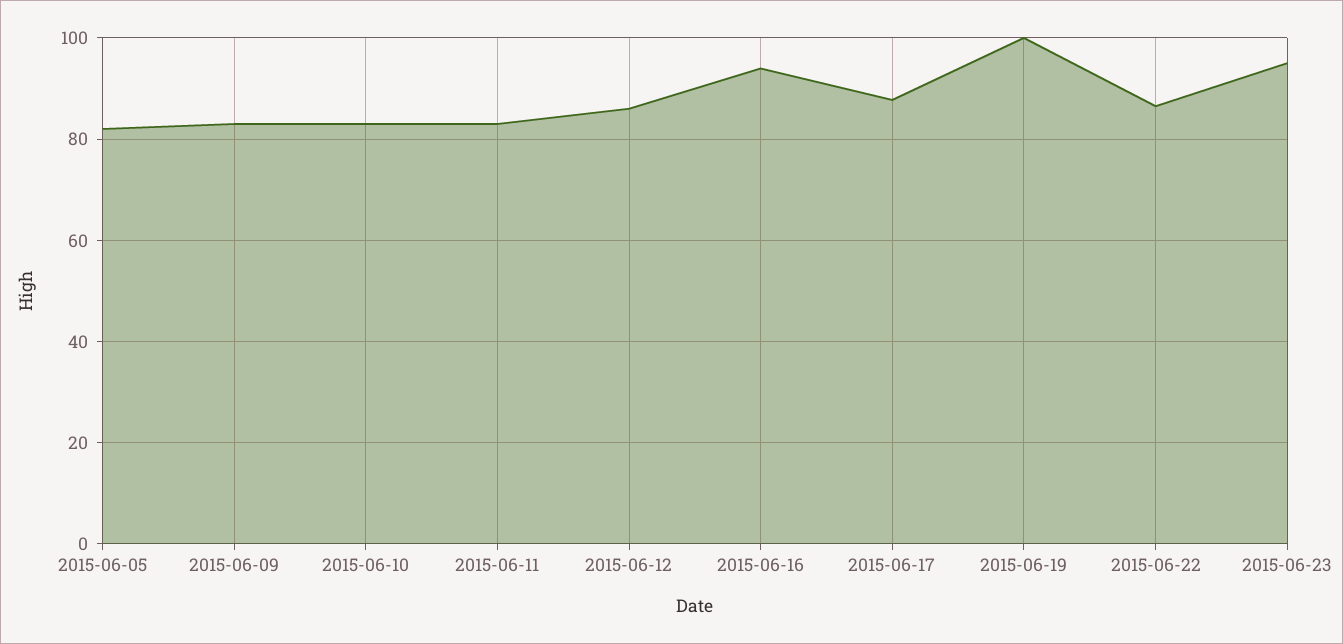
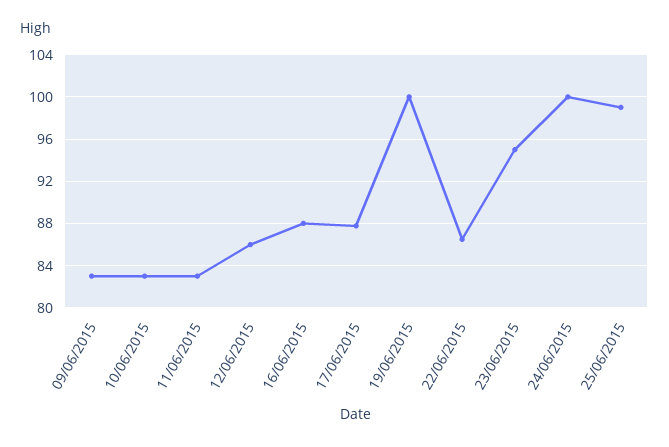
2015-06-05: 82 -> none
2015-06-16: 94 -> 88
24/06/2015: none -> 100
25/06/2015: none -> 99

